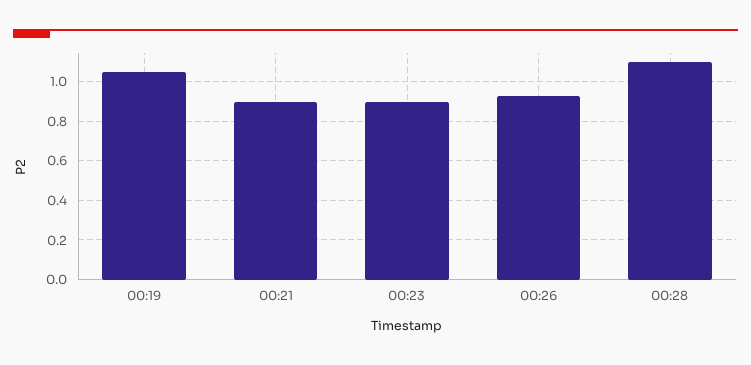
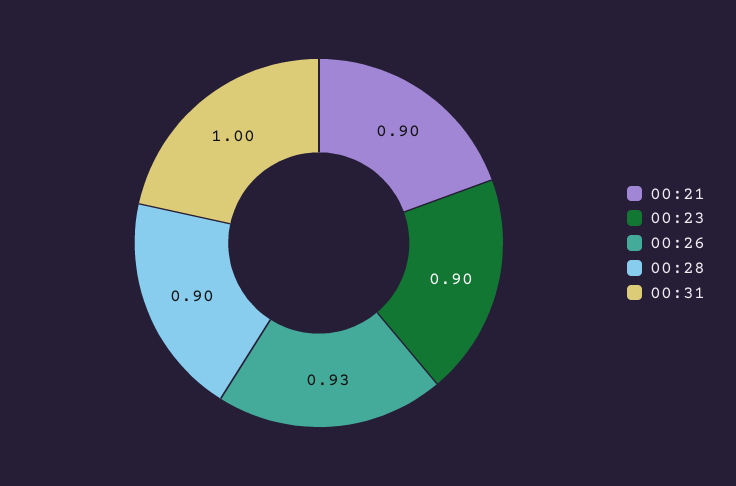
00:19: 1.05 -> none
00:28: 1.1 -> 0.9
00:31: none -> 1

